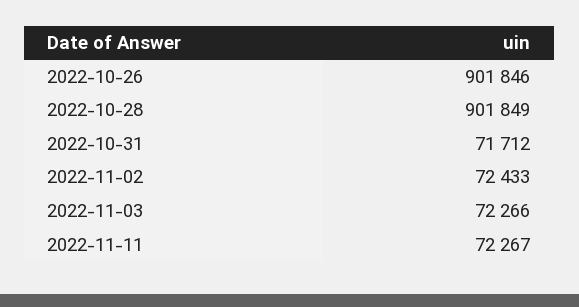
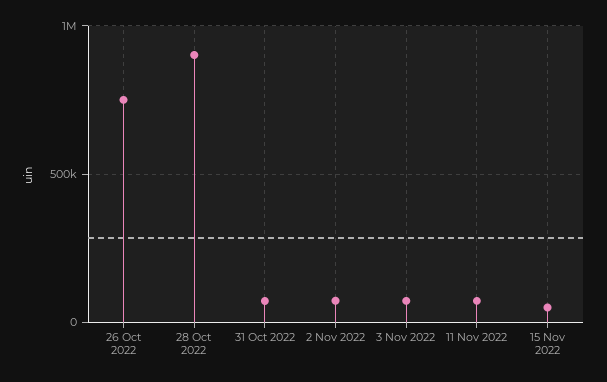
2022-10-26: 901846 -> 750000
15 Nov 2022: none -> 50000

